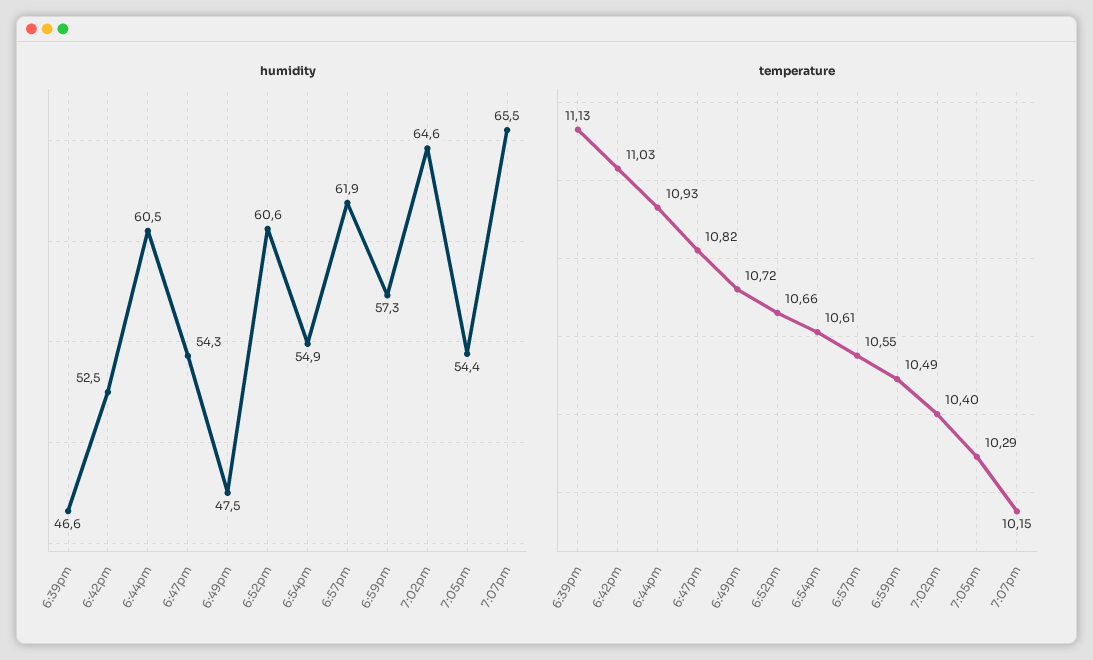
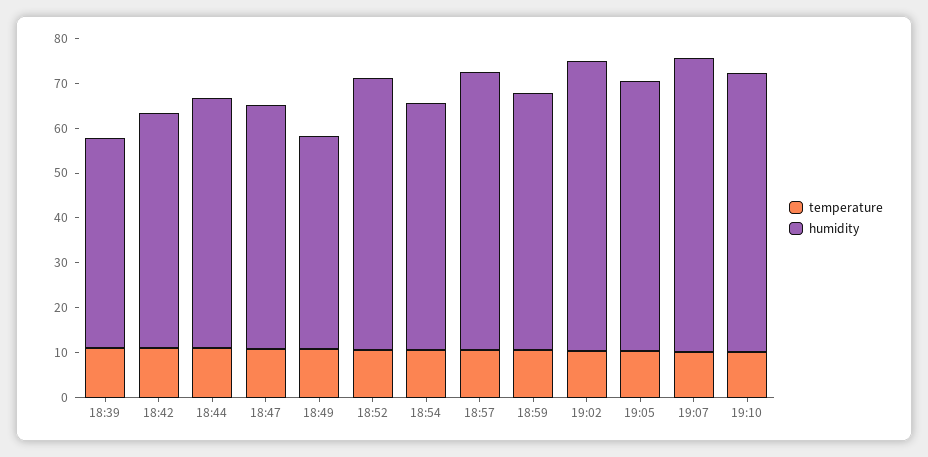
humidity, 6:44pm: 60.5 -> 56
humidity, 7:05pm: 54.4 -> 60
temperature, 19:10: none -> 10
humidity, 19:10: none -> 62

